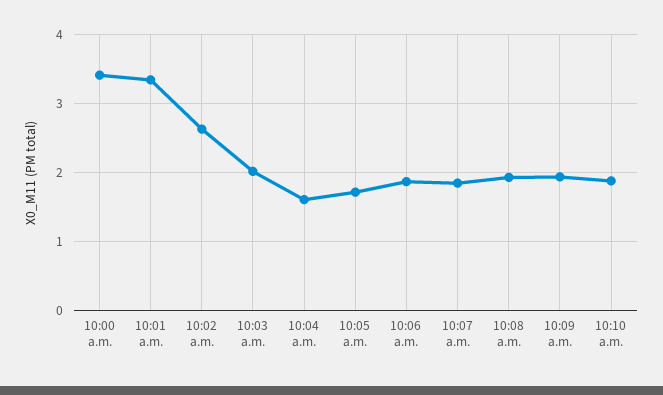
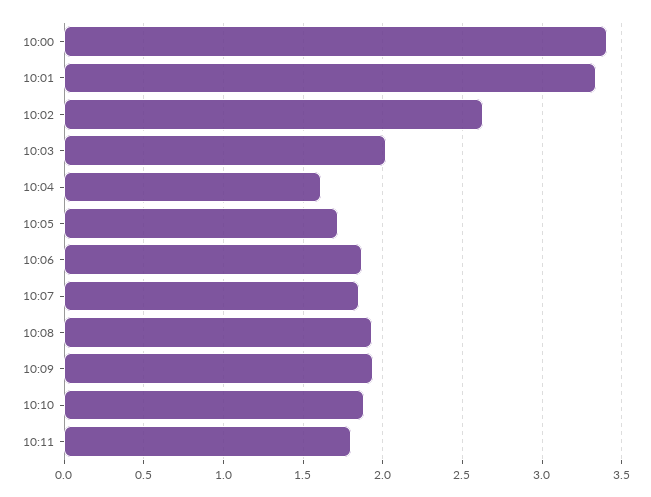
10:11: none -> 1.8

